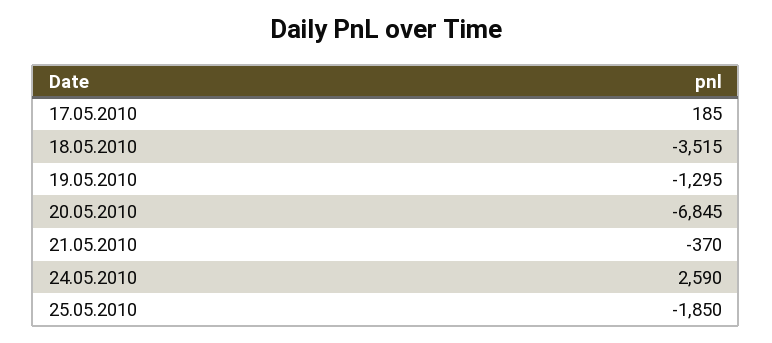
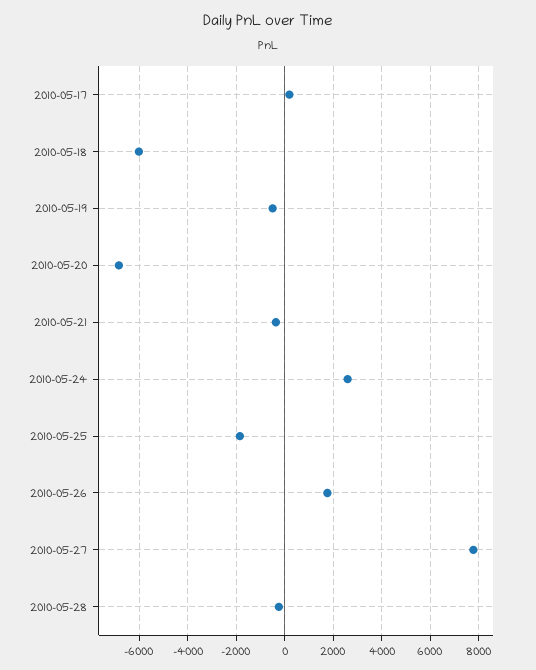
18.05.2010: -3515 -> -6000
19.05.2010: -1295 -> -500
2010-05-26: none -> 1750
2010-05-27: none -> 7750
2010-05-28: none -> -250

